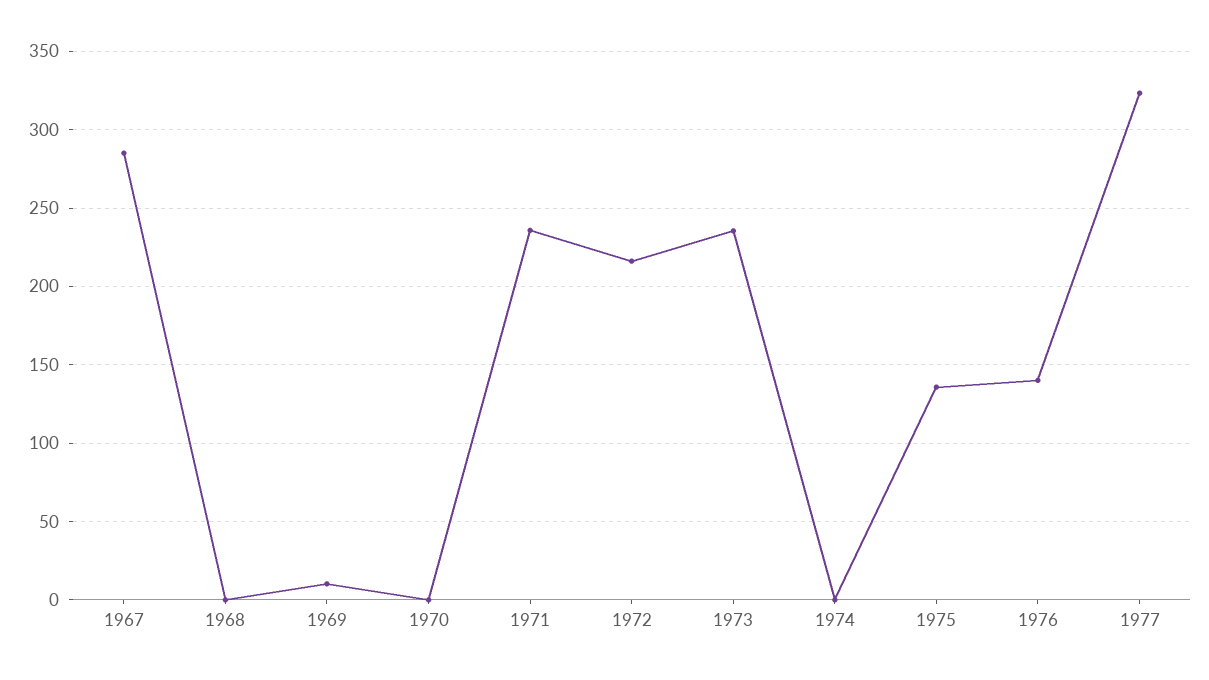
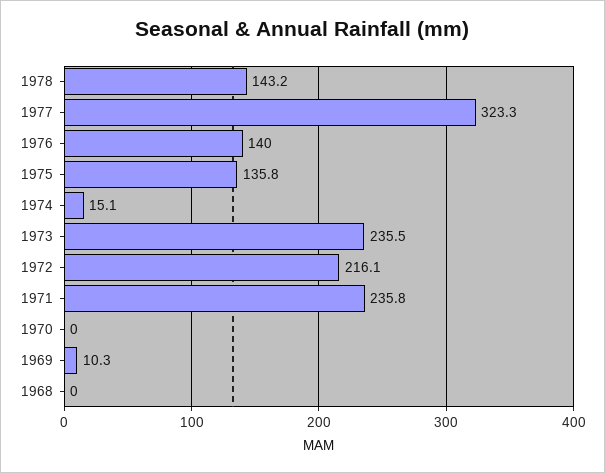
1967: 285 -> none
1974: 0 -> 15.1
1978: none -> 143.2

